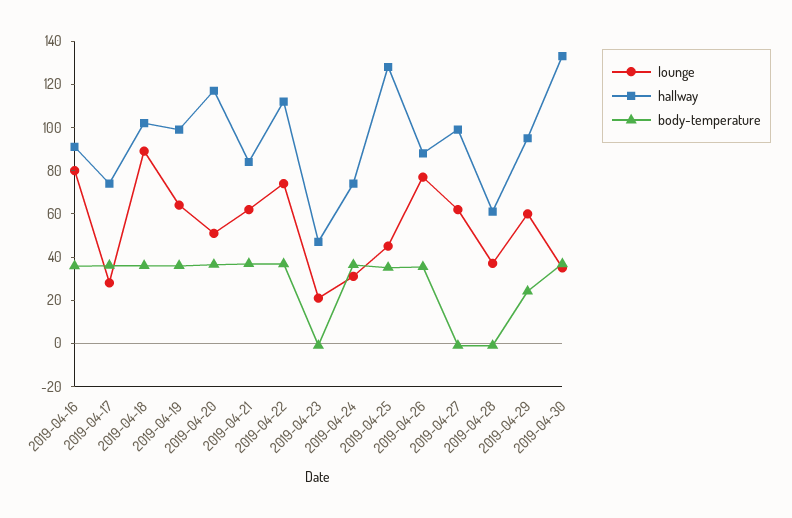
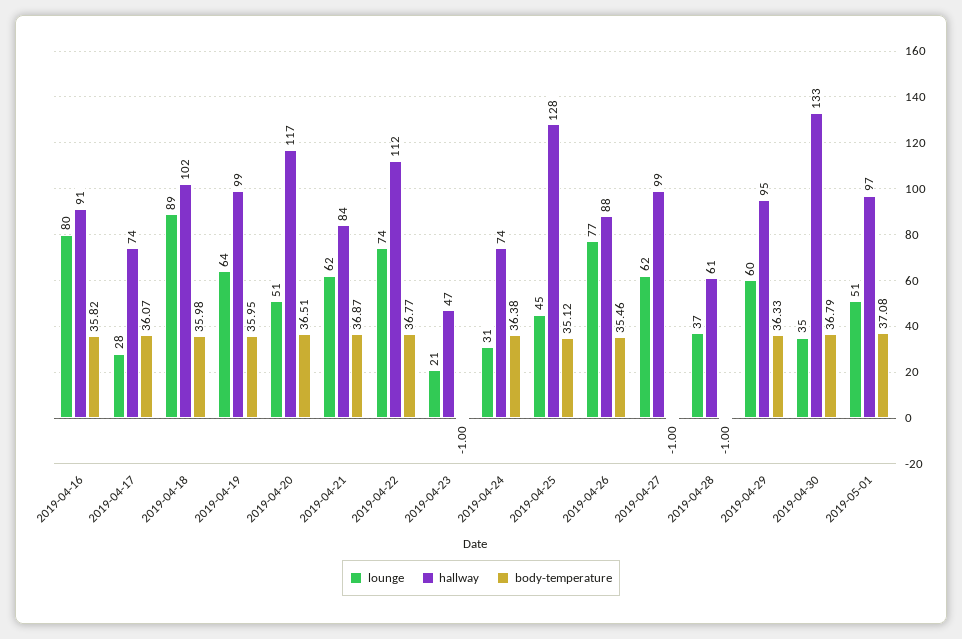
body-temperature, 2019-04-29: 25 -> 36.33
lounge, 2019-05-01: none -> 51
hallway, 2019-05-01: none -> 97
body-temperature, 2019-05-01: none -> 37.08

